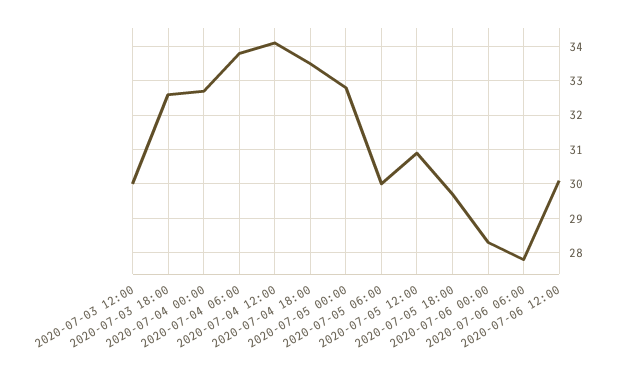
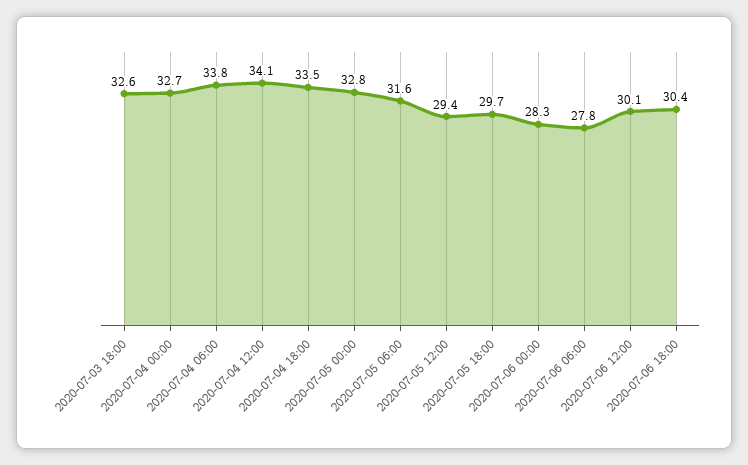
2020-07-03 12:00: 30 -> none
2020-07-05 06:00: 30 -> 31.6
2020-07-05 12:00: 31 -> 29.4
2020-07-06 18:00: none -> 30.4

